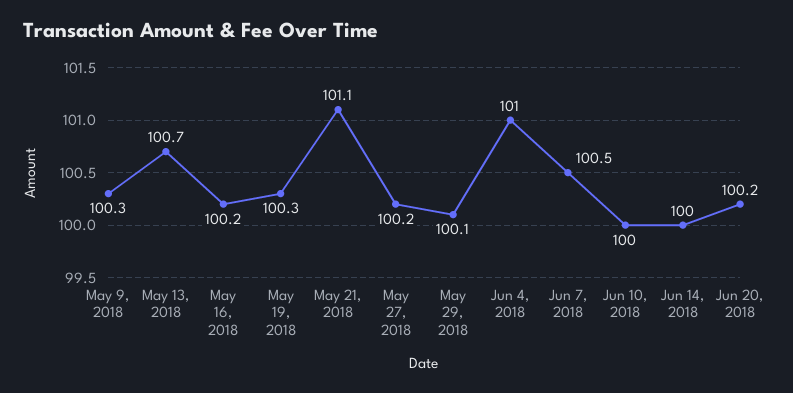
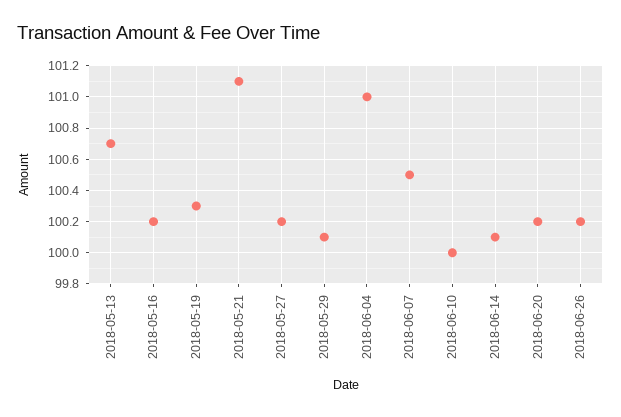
May 9, 2018: 100.3 -> none
Jun 14, 2018: 100 -> 100.1
2018-06-26: none -> 100.2

